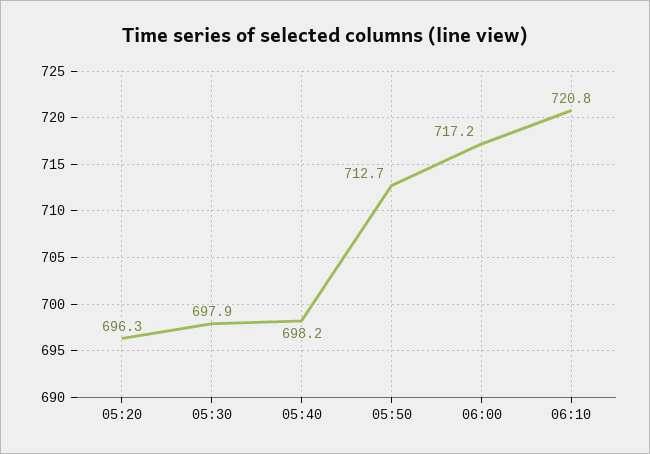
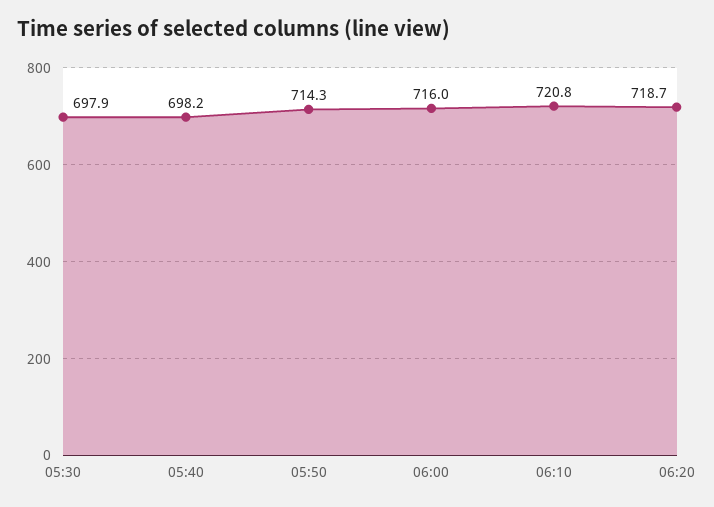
05:20: 696.3 -> none
05:50: 712.7 -> 714.3
06:00: 717.2 -> 716
06:20: none -> 718.7

